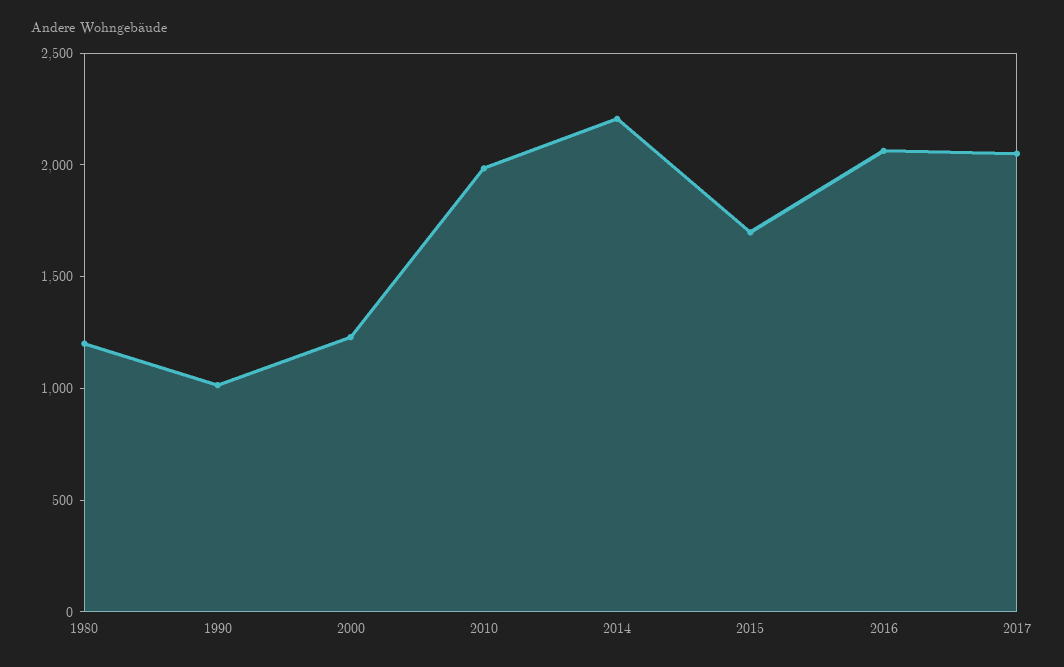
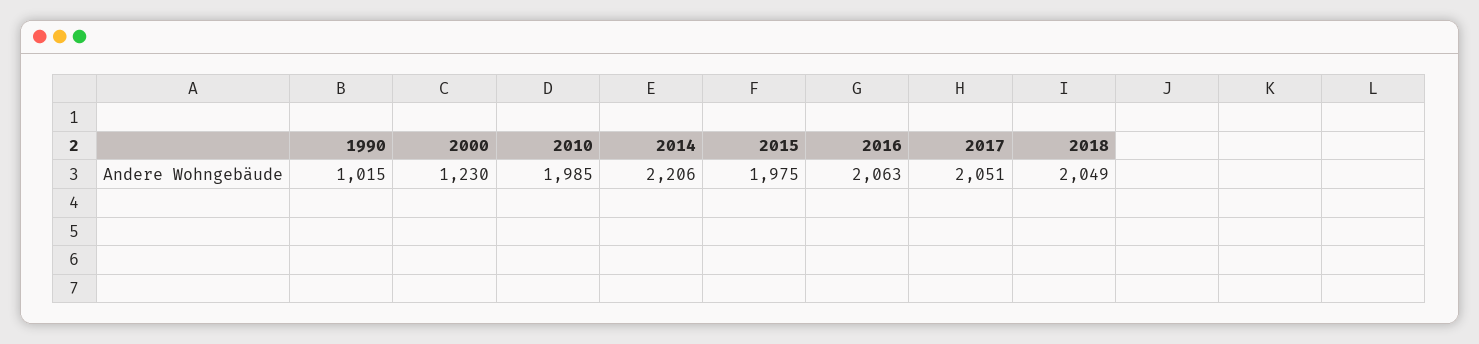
1980: 1200 -> none
2015: 1700 -> 1975
2018: none -> 2049

